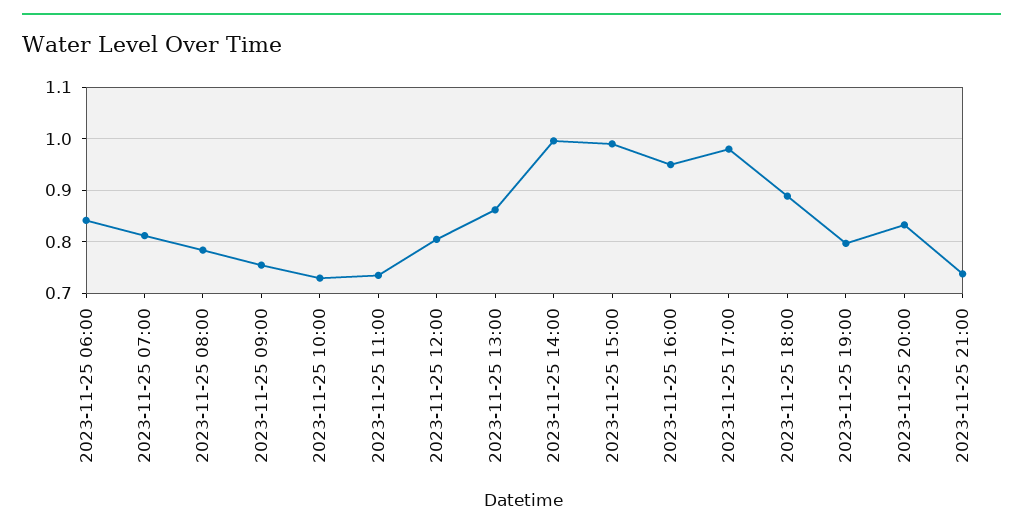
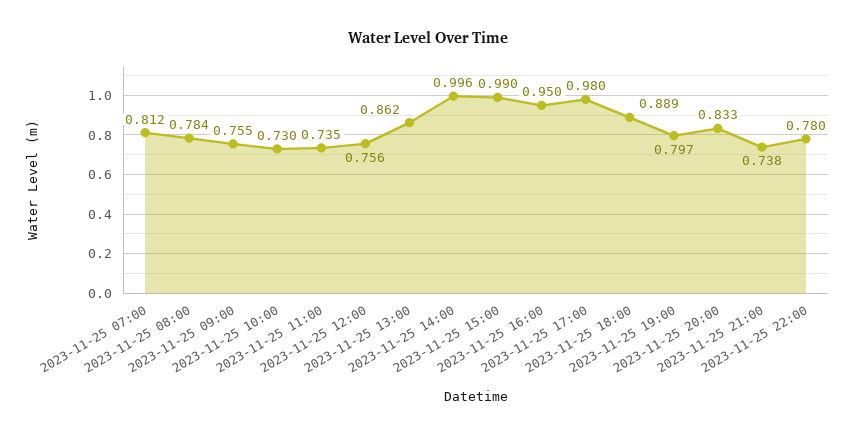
2023-11-25 06:00: 0.84 -> none
2023-11-25 12:00: 0.8 -> 0.756
2023-11-25 22:00: none -> 0.78

